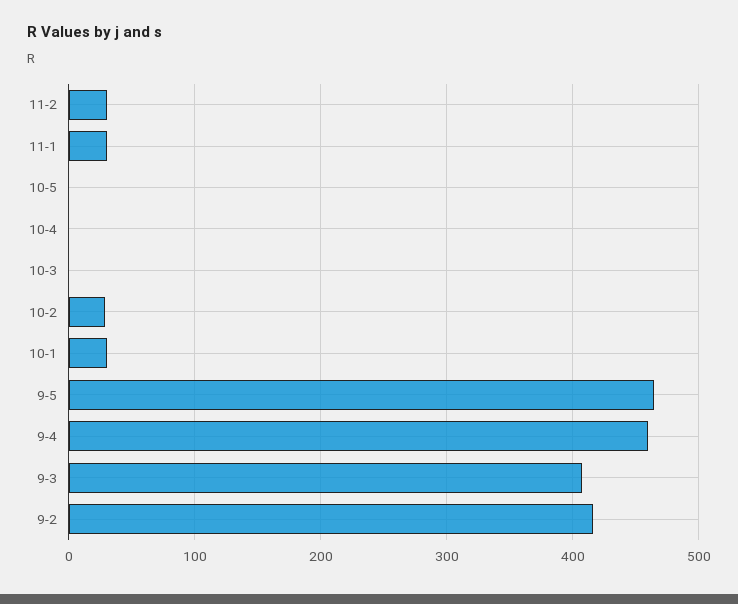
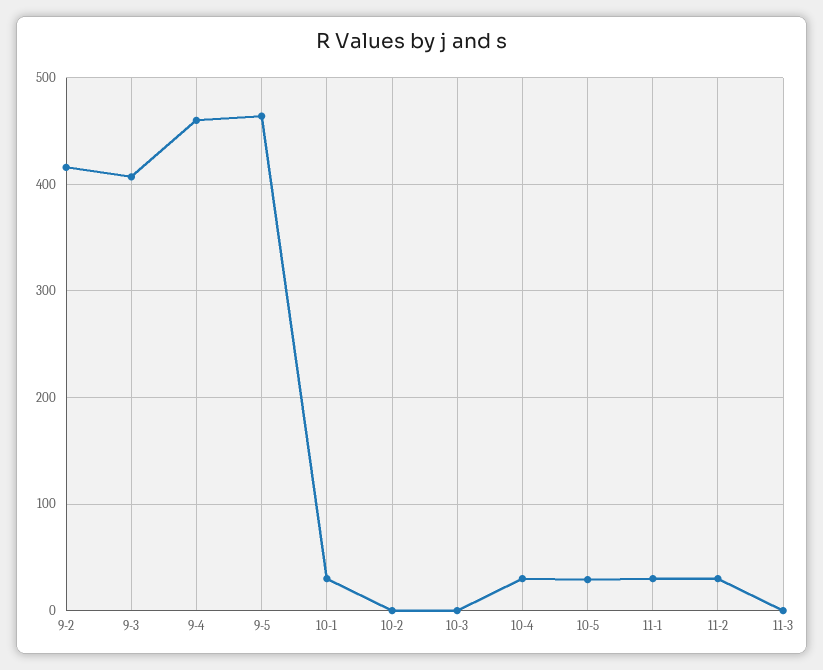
10-5: 0 -> 30
10-4: 0 -> 30
10-2: 30 -> 0
11-3: none -> 0

